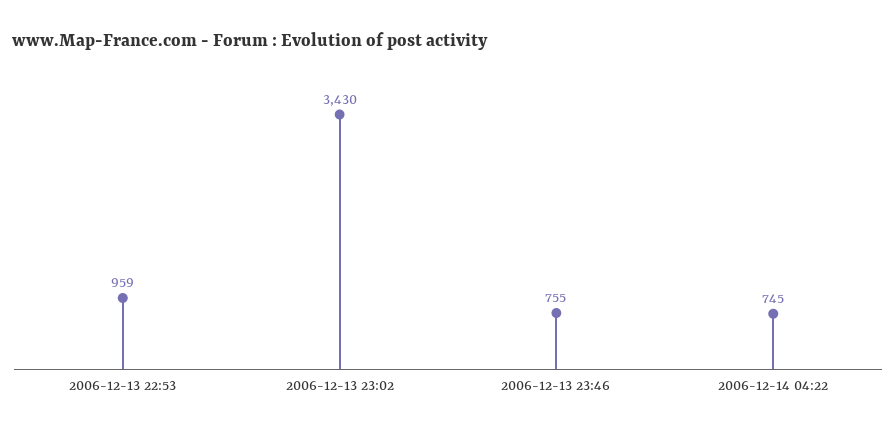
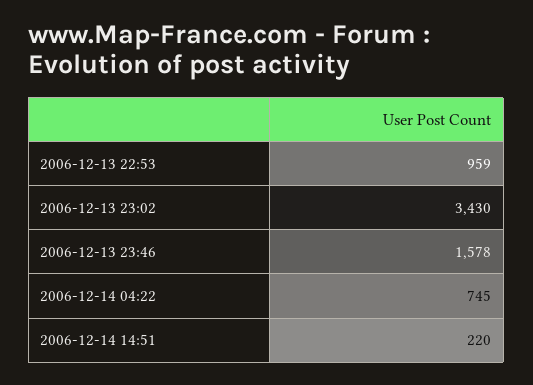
2006-12-13 23:46: 755 -> 1578
2006-12-14 14:51: none -> 220

